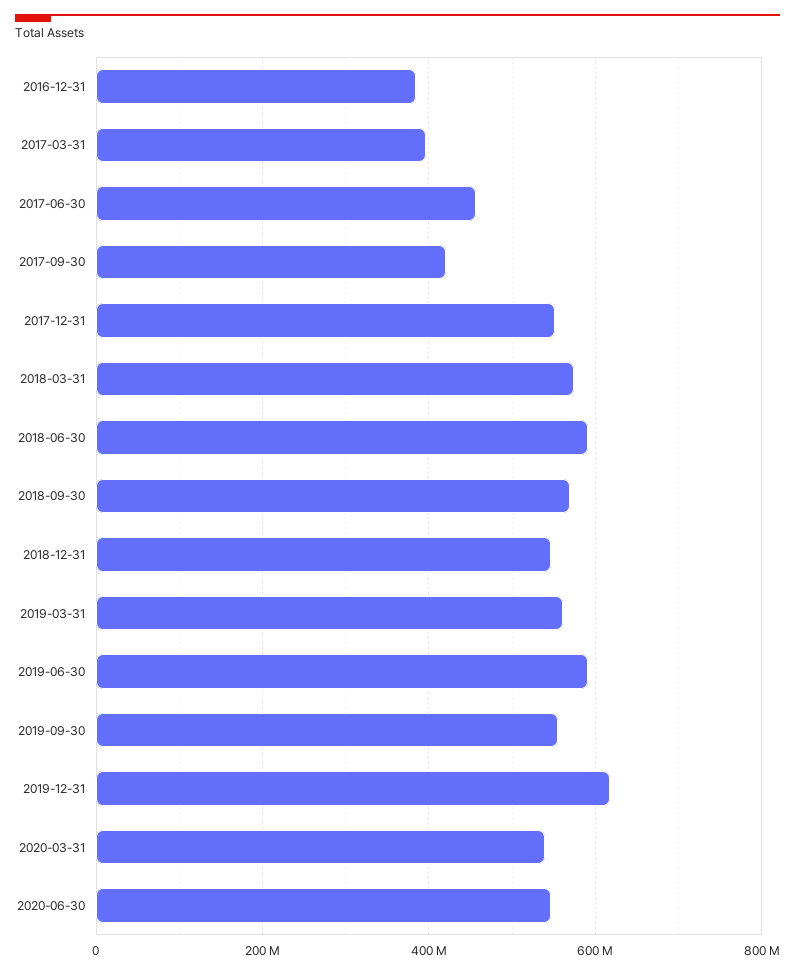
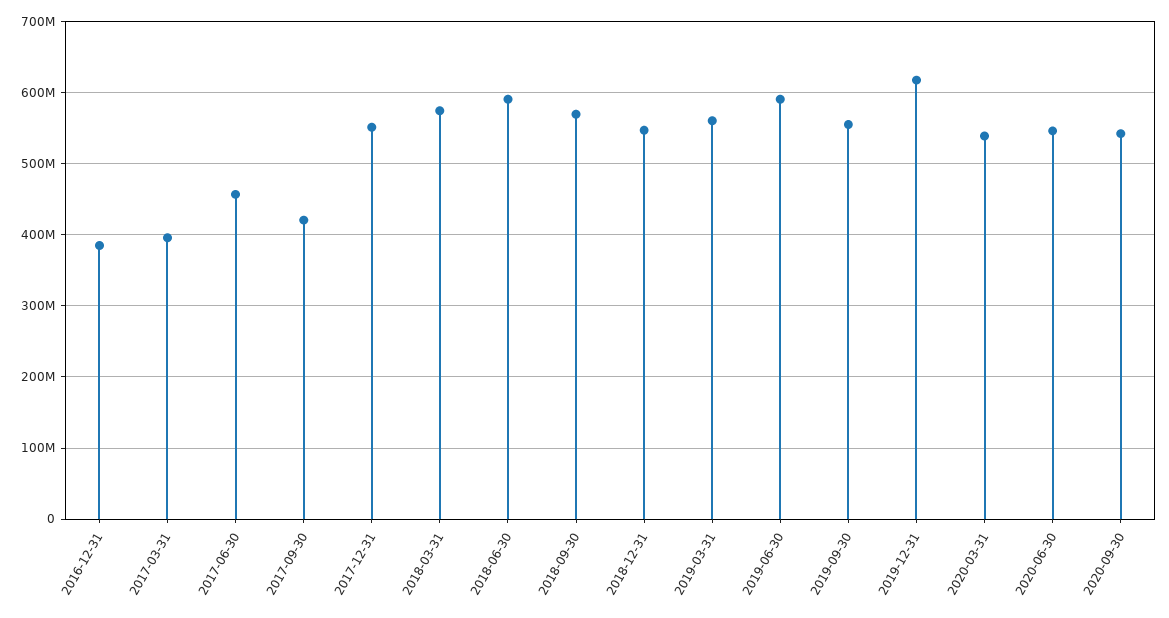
2020-09-30: none -> 540000000

